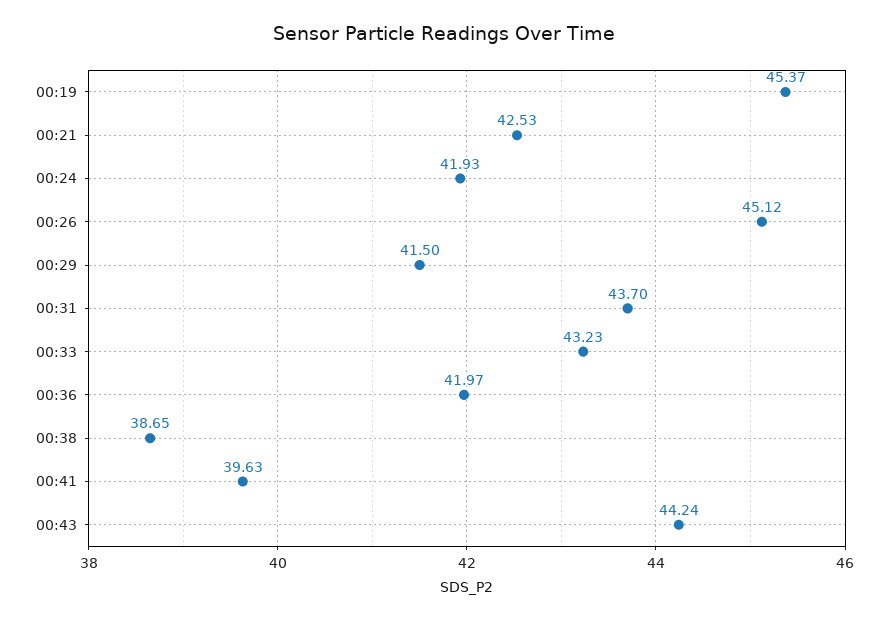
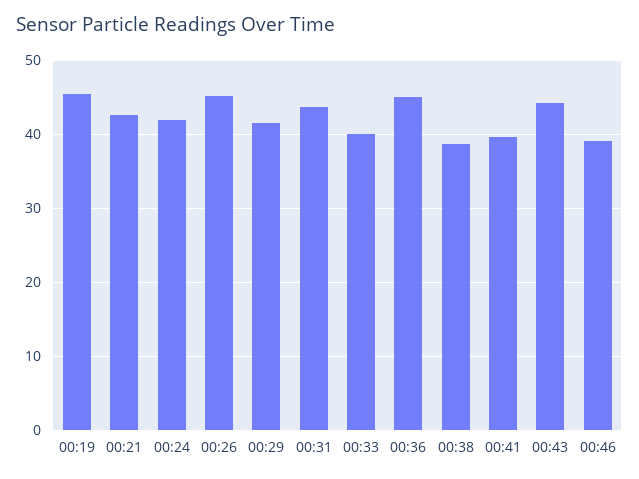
00:33: 43.23 -> 40
00:36: 41.97 -> 45
00:46: none -> 39

